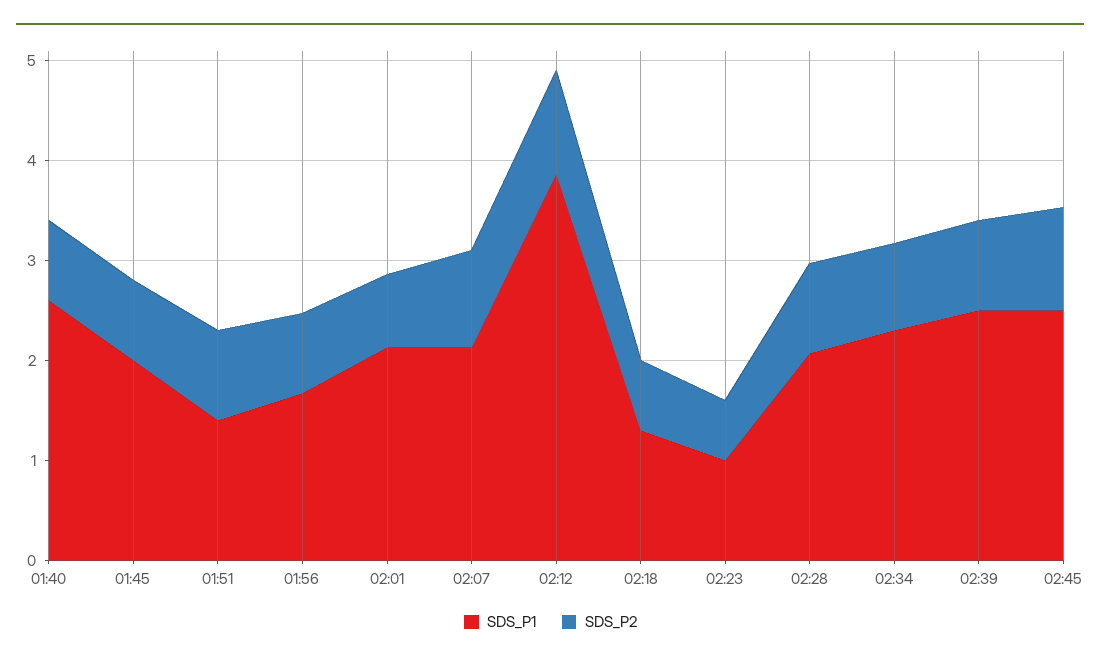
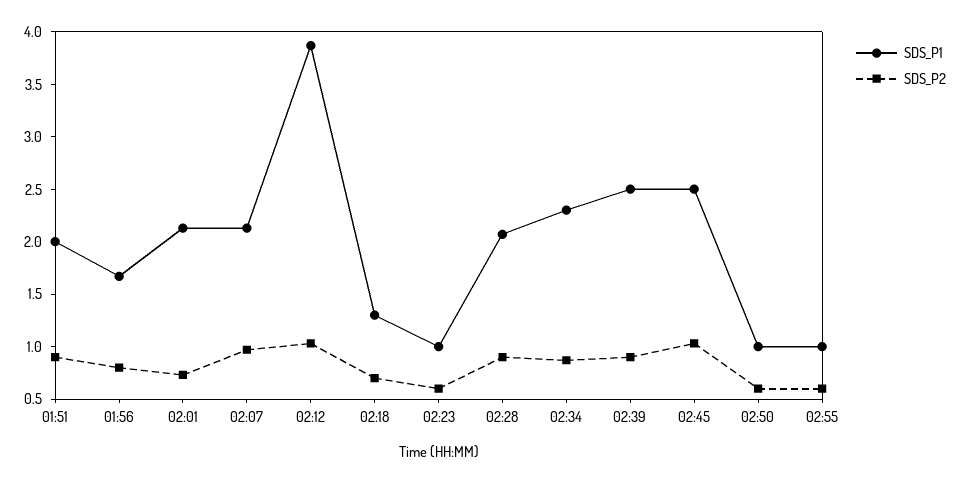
SDS_P1, 01:40: 2.6 -> none
SDS_P2, 01:40: 0.8 -> none
SDS_P1, 01:45: 2 -> none
SDS_P2, 01:45: 0.8 -> none
SDS_P1, 01:51: 1.4 -> 2
SDS_P1, 02:50: none -> 1
SDS_P2, 02:50: none -> 0.6
SDS_P1, 02:55: none -> 1
SDS_P2, 02:55: none -> 0.6

